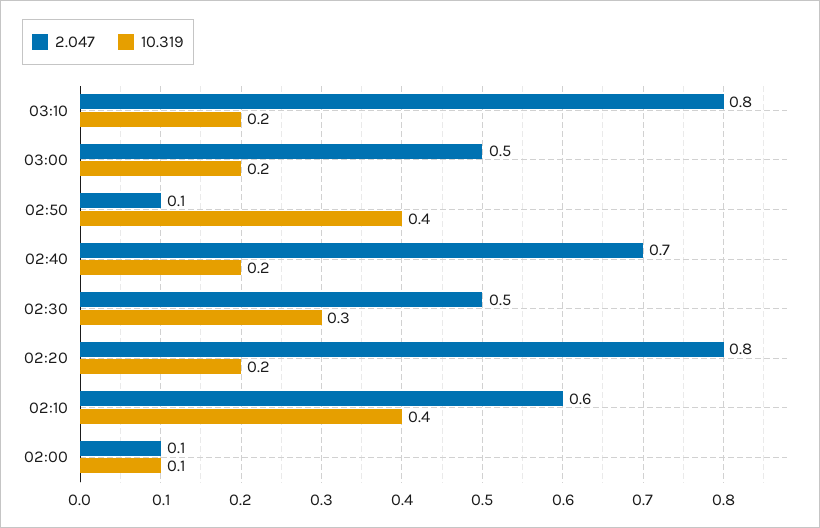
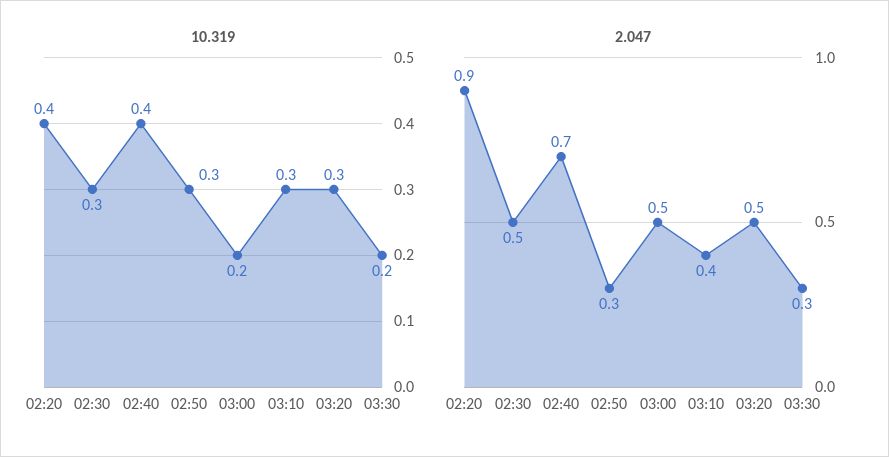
2.047, 03:10: 0.8 -> 0.4
10.319, 03:10: 0.2 -> 0.3
2.047, 02:50: 0.1 -> 0.3
10.319, 02:50: 0.4 -> 0.3
10.319, 02:40: 0.2 -> 0.4
2.047, 02:20: 0.8 -> 0.9
10.319, 02:20: 0.2 -> 0.4
2.047, 02:10: 0.6 -> none
10.319, 02:10: 0.4 -> none
2.047, 02:00: 0.1 -> none
10.319, 02:00: 0.1 -> none
10.319, 03:20: none -> 0.3
10.319, 03:30: none -> 0.2
2.047, 03:20: none -> 0.5
2.047, 03:30: none -> 0.3

